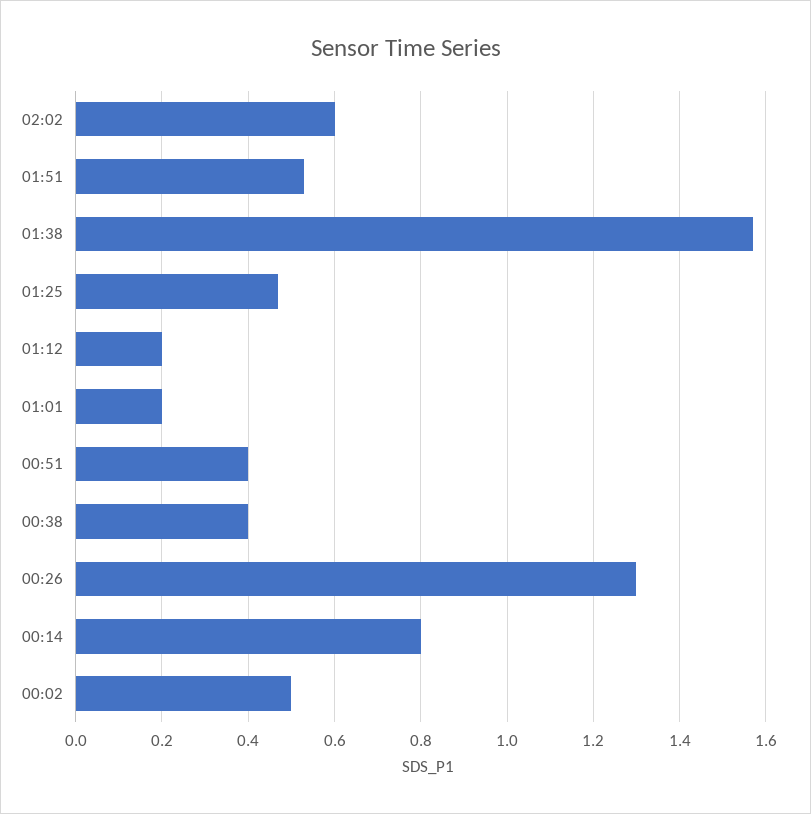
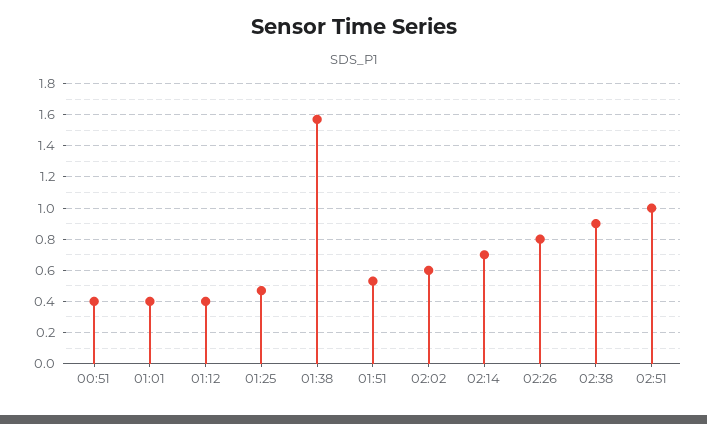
01:12: 0.2 -> 0.4
01:01: 0.2 -> 0.4
00:38: 0.4 -> none
00:26: 1.3 -> none
00:14: 0.8 -> none
00:02: 0.5 -> none
02:14: none -> 0.7
02:26: none -> 0.8
02:38: none -> 0.9
02:51: none -> 1

